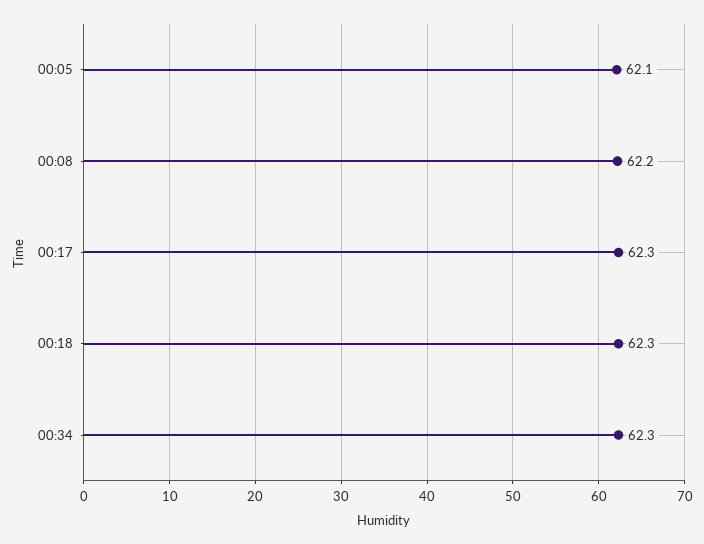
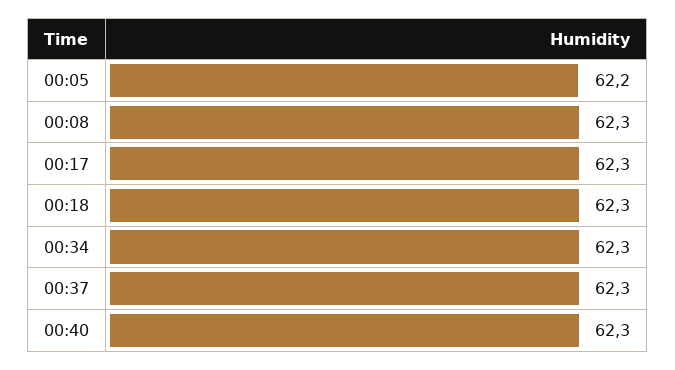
00:05: 62.1 -> 62.2
00:08: 62.2 -> 62.3
00:37: none -> 62.3
00:40: none -> 62.3

